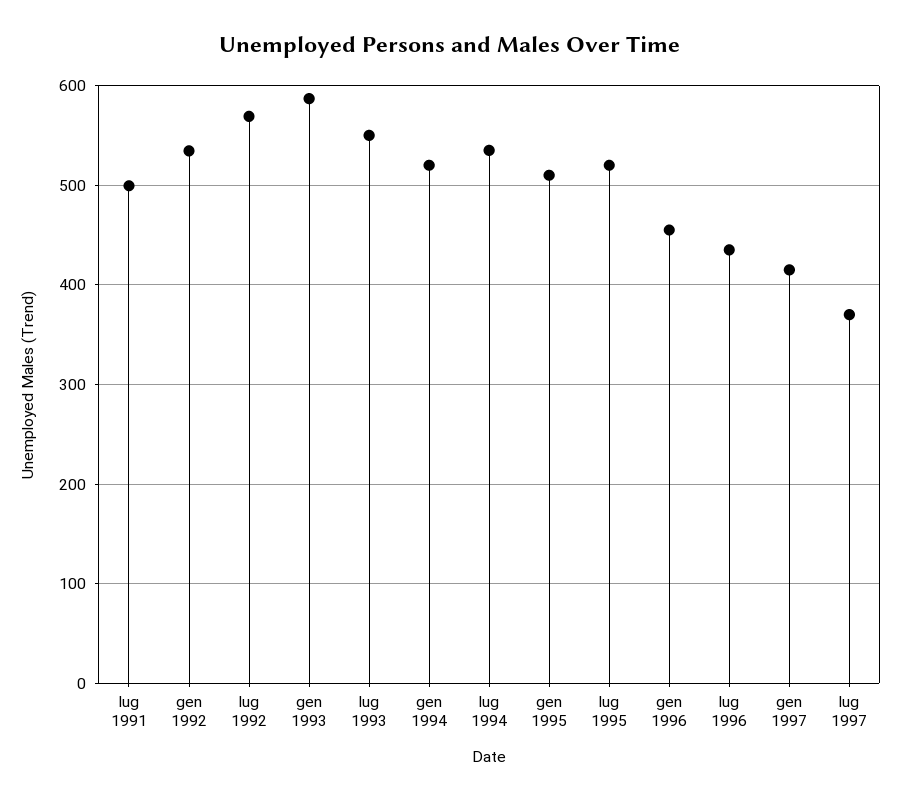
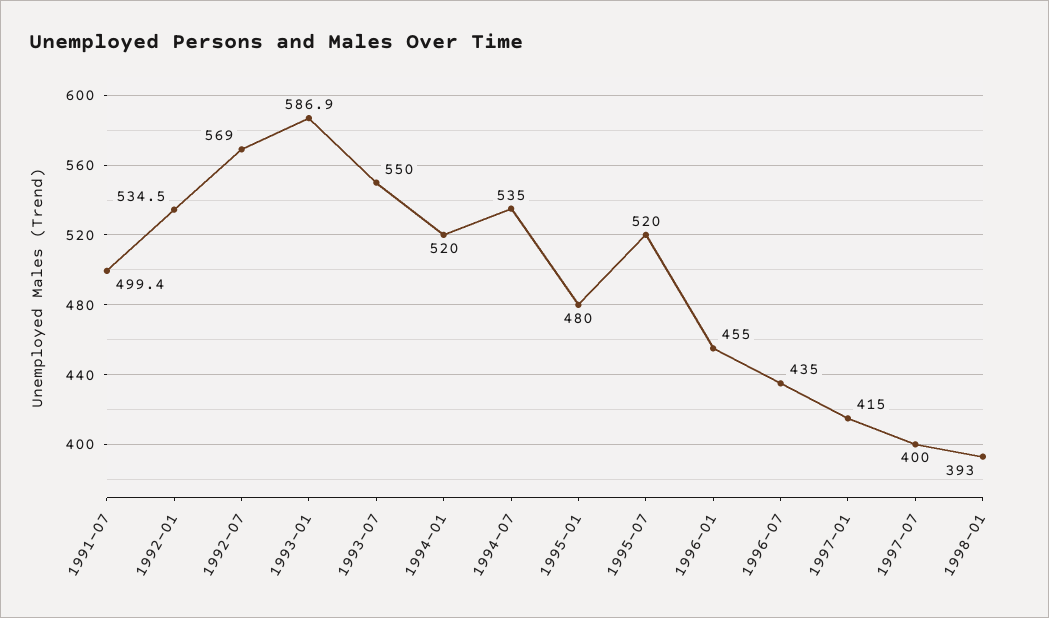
gen 1995: 510 -> 480
lug 1997: 370 -> 400
1998-01: none -> 393

